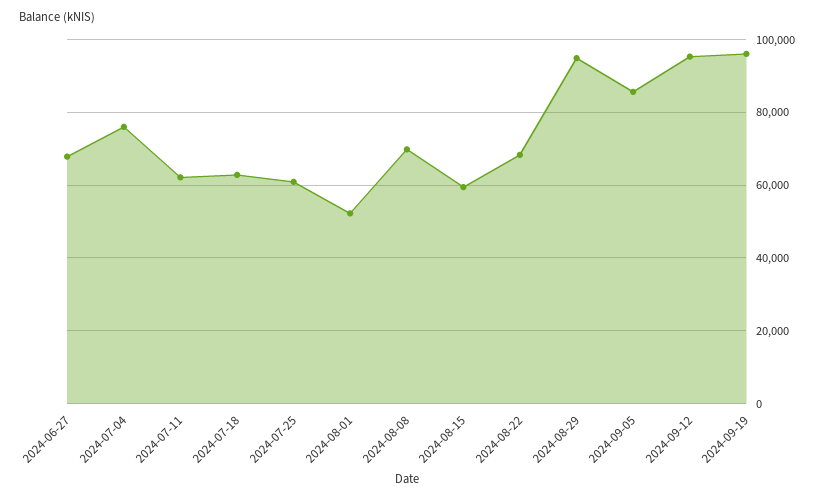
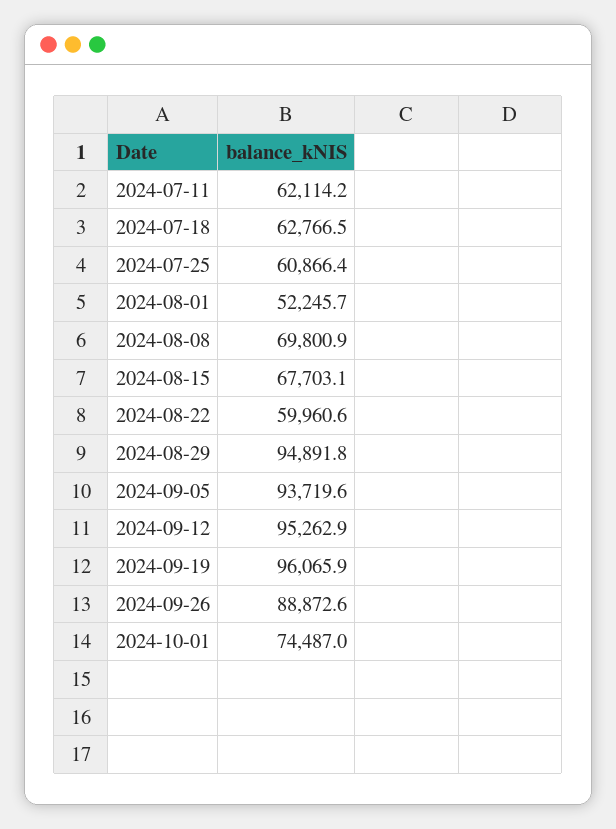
2024-06-27: 68000 -> none
2024-07-04: 76000 -> none
2024-08-15: 60000 -> 67703.1
2024-08-22: 68000 -> 59960.6
2024-09-05: 86000 -> 93719.6
2024-09-26: none -> 88872.6
2024-10-01: none -> 74487

